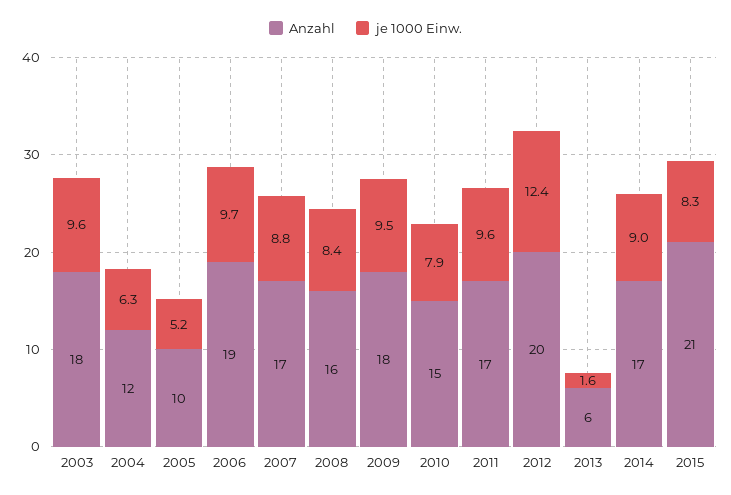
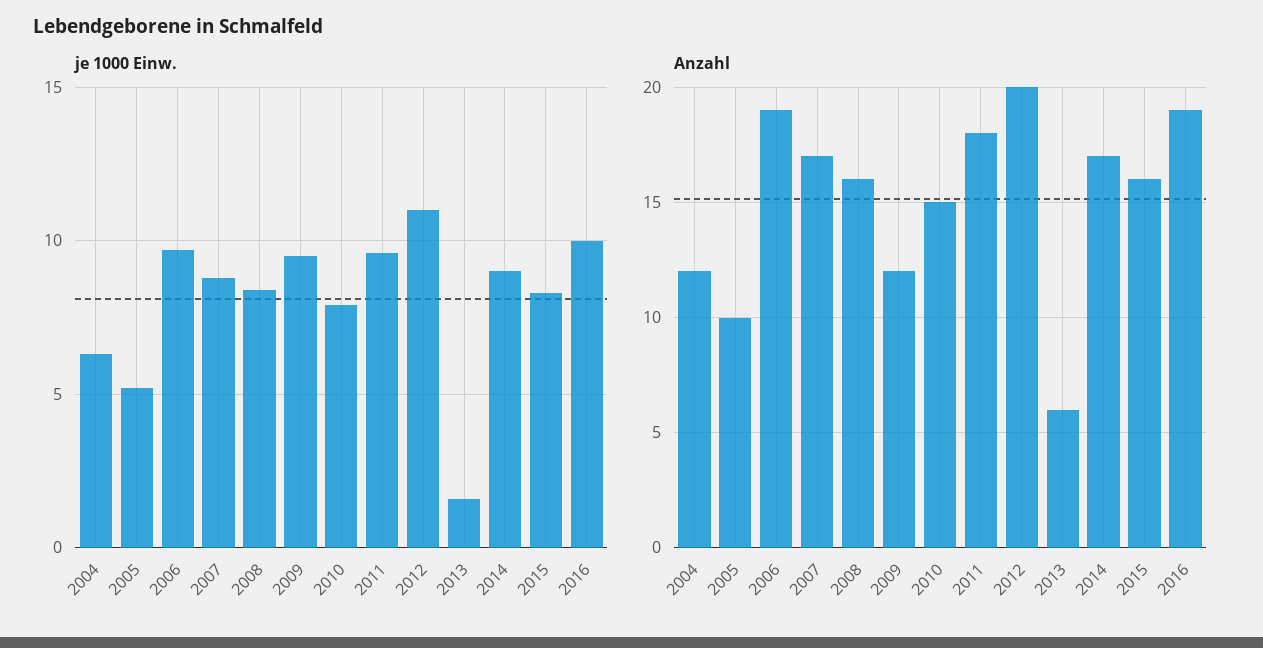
Anzahl, 2003: 18 -> none
je 1000 Einw., 2003: 9.6 -> none
Anzahl, 2009: 18 -> 12
Anzahl, 2011: 17 -> 18
je 1000 Einw., 2012: 12.4 -> 11
Anzahl, 2015: 21 -> 16
je 1000 Einw., 2016: none -> 10
Anzahl, 2016: none -> 19

